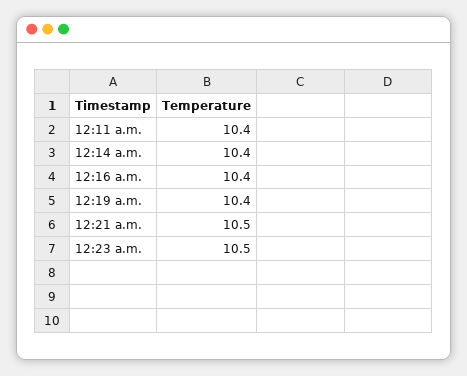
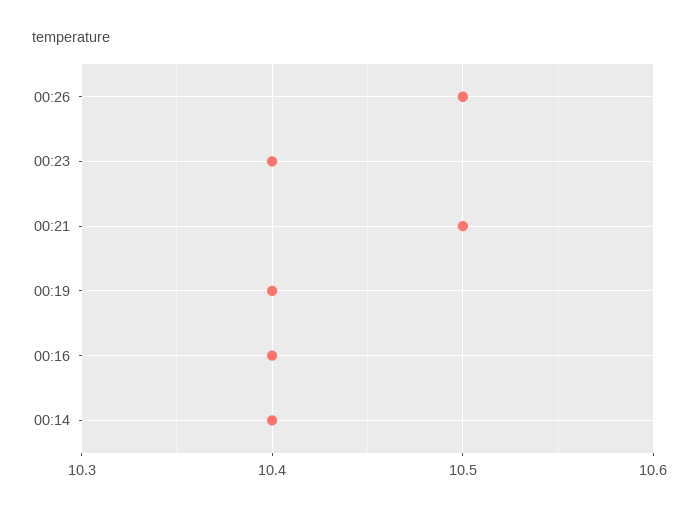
12:11 a.m.: 10.4 -> none
12:23 a.m.: 10.5 -> 10.4
00:26: none -> 10.5

